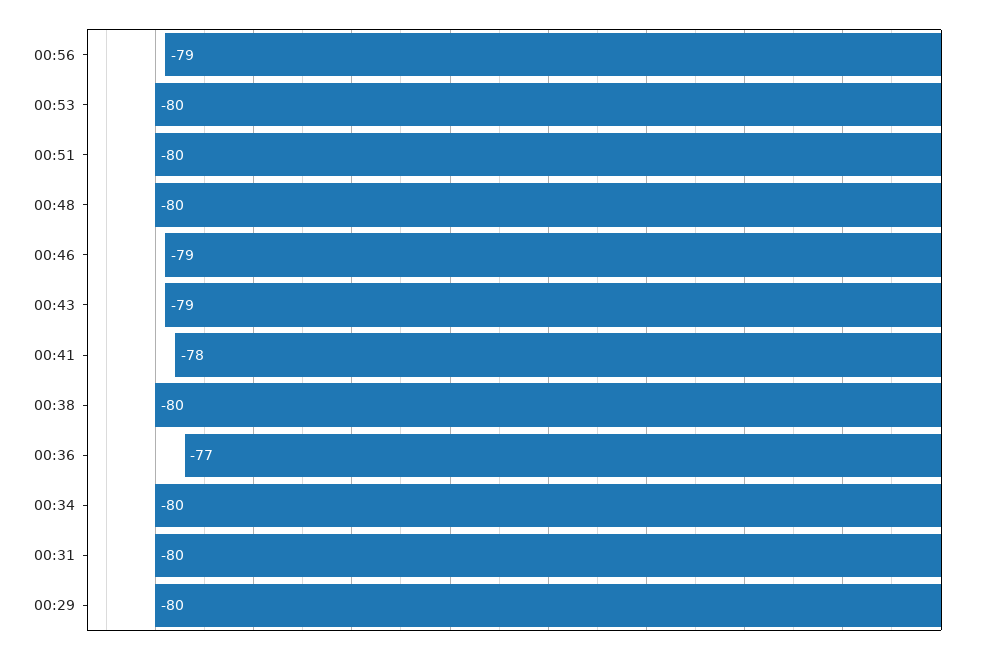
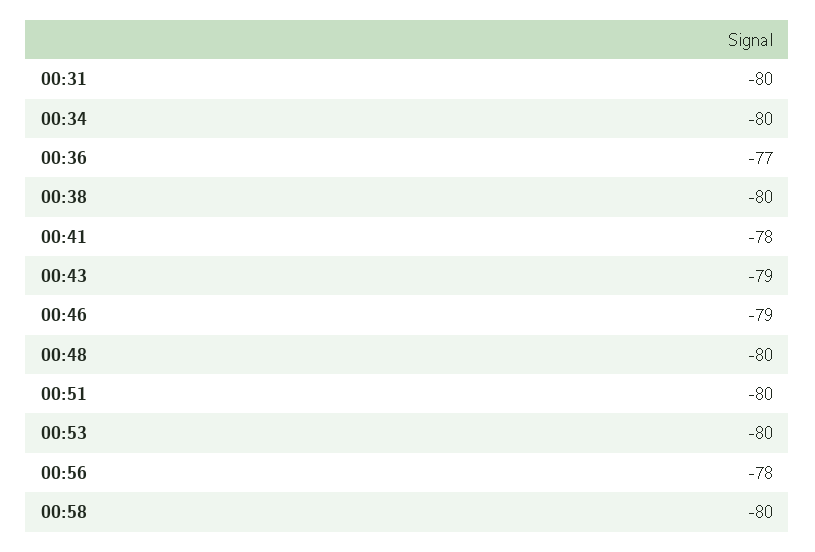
00:56: -79 -> -78
00:29: -80 -> none
00:58: none -> -80

